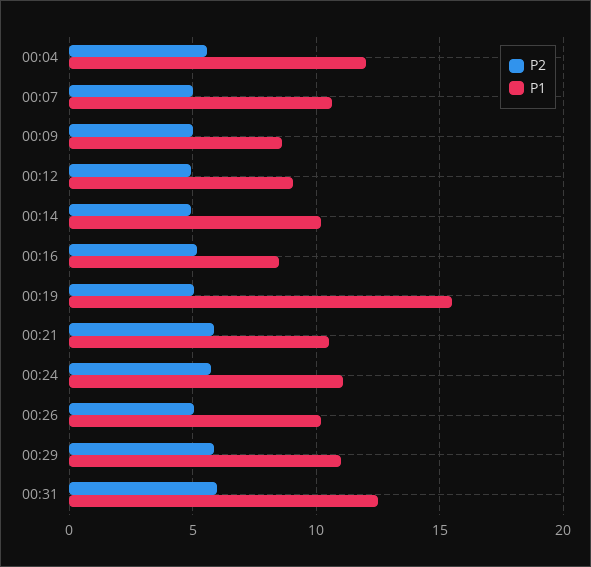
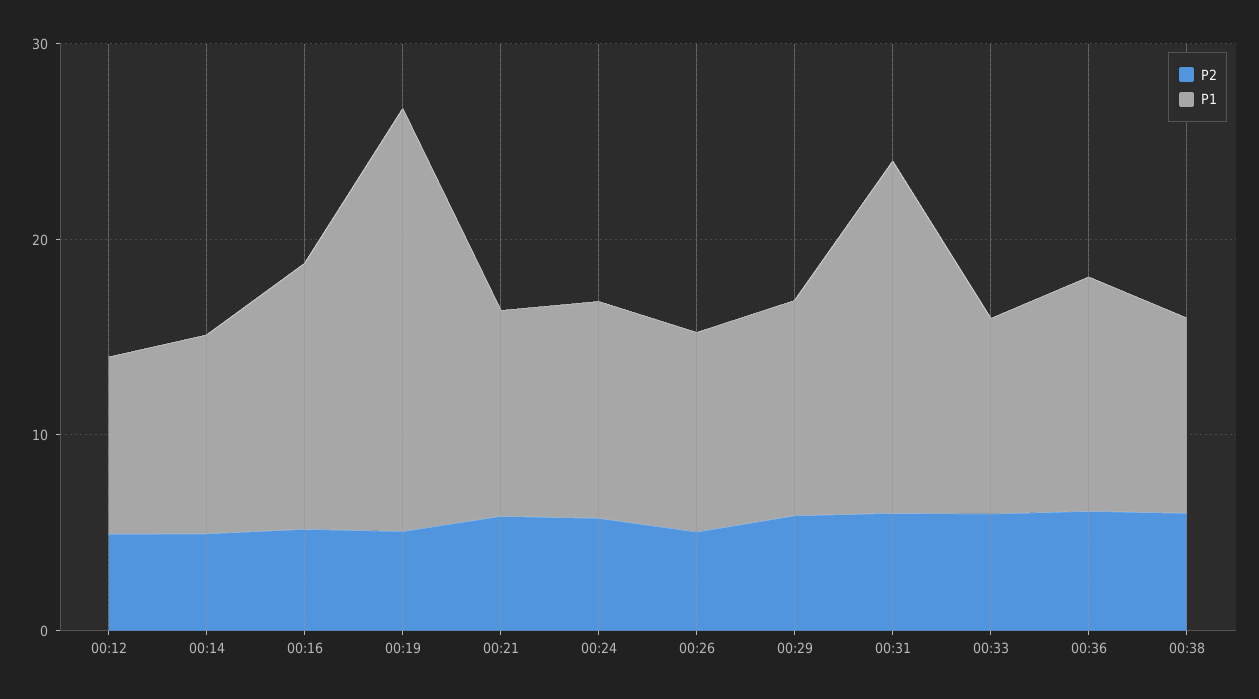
P2, 00:04: 5.5 -> none
P1, 00:04: 12 -> none
P2, 00:07: 5 -> none
P1, 00:07: 10.5 -> none
P2, 00:09: 5 -> none
P1, 00:09: 8.5 -> none
P1, 00:16: 8.5 -> 14
P1, 00:19: 15.5 -> 22
P1, 00:31: 12.5 -> 18
P2, 00:33: none -> 6
P1, 00:33: none -> 10
P2, 00:36: none -> 6
P1, 00:36: none -> 12
P2, 00:38: none -> 6
P1, 00:38: none -> 10

